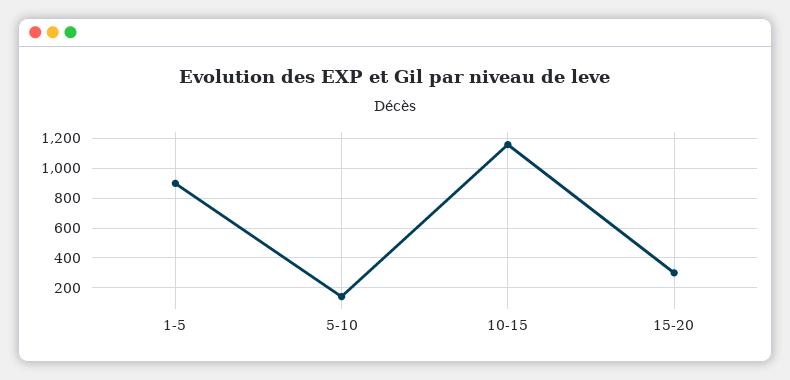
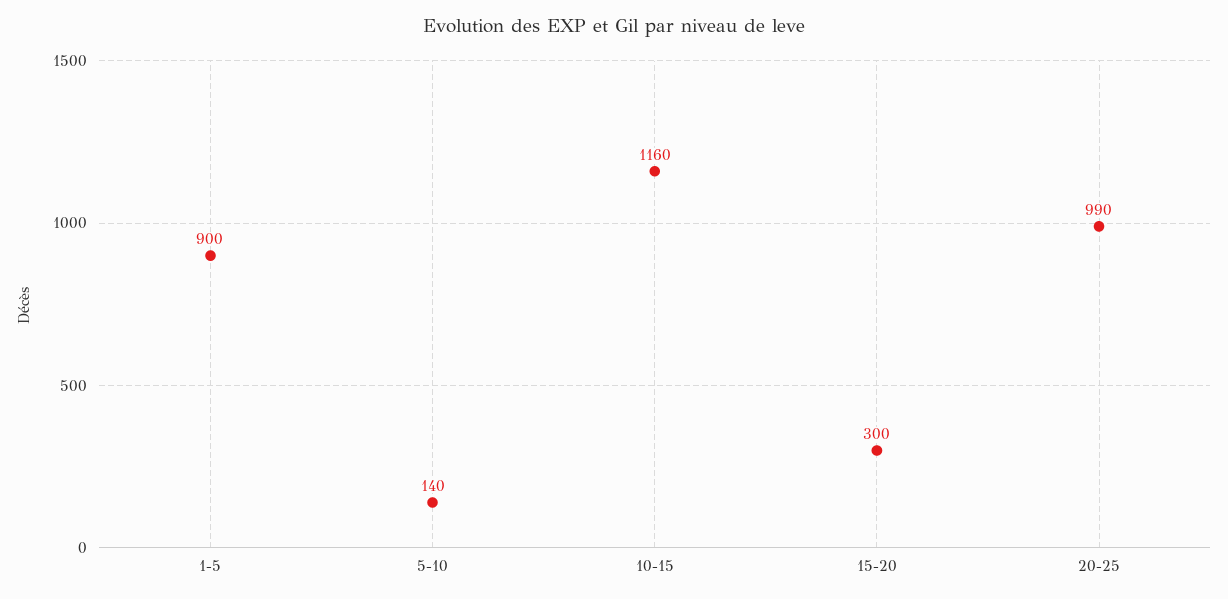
20-25: none -> 990

